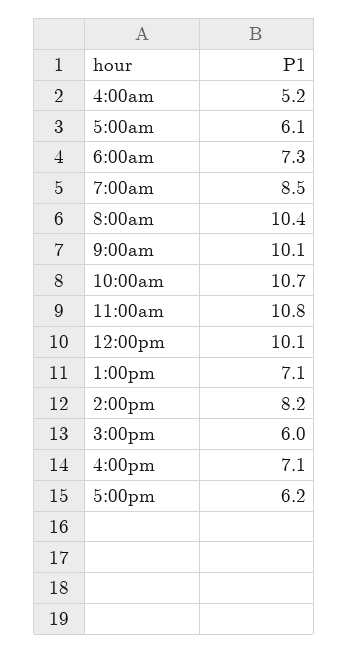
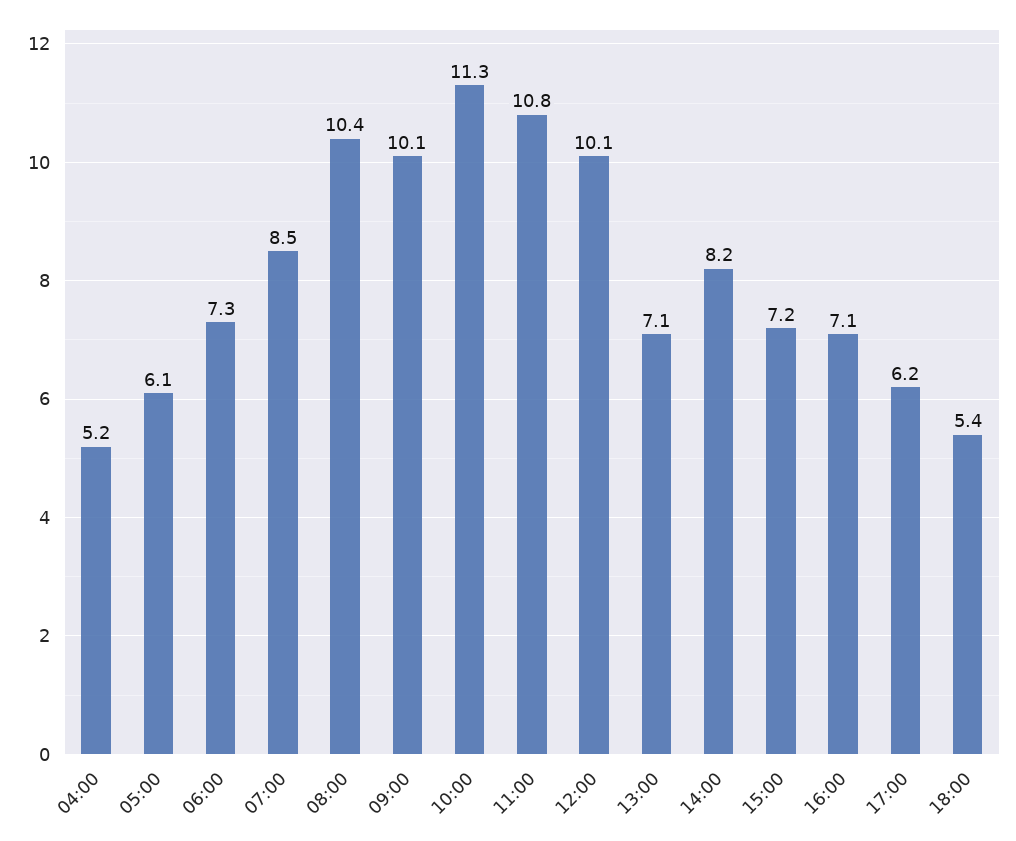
10:00am: 10.7 -> 11.3
3:00pm: 6 -> 7.2
18:00: none -> 5.4

